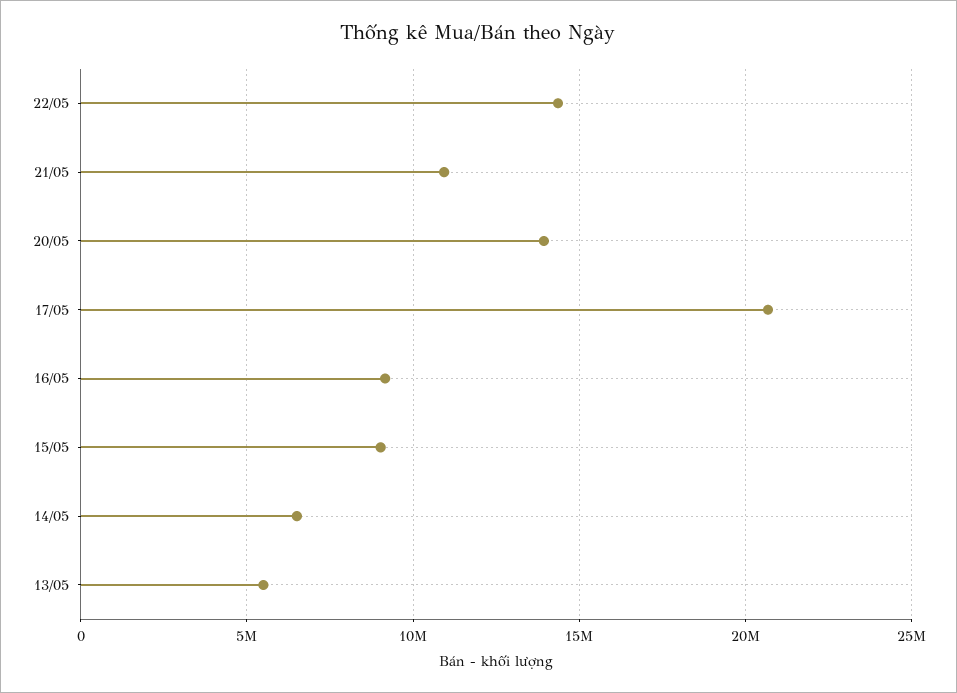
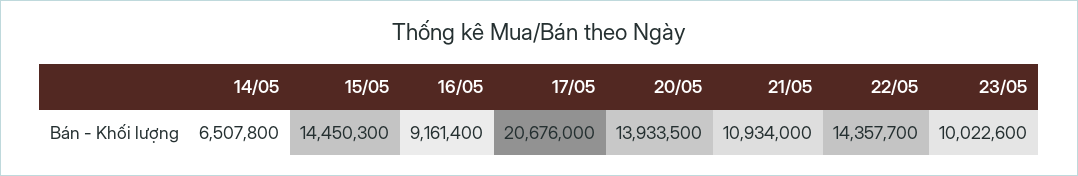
15/05: 9000000 -> 14450300
13/05: 5500000 -> none
23/05: none -> 10022600

